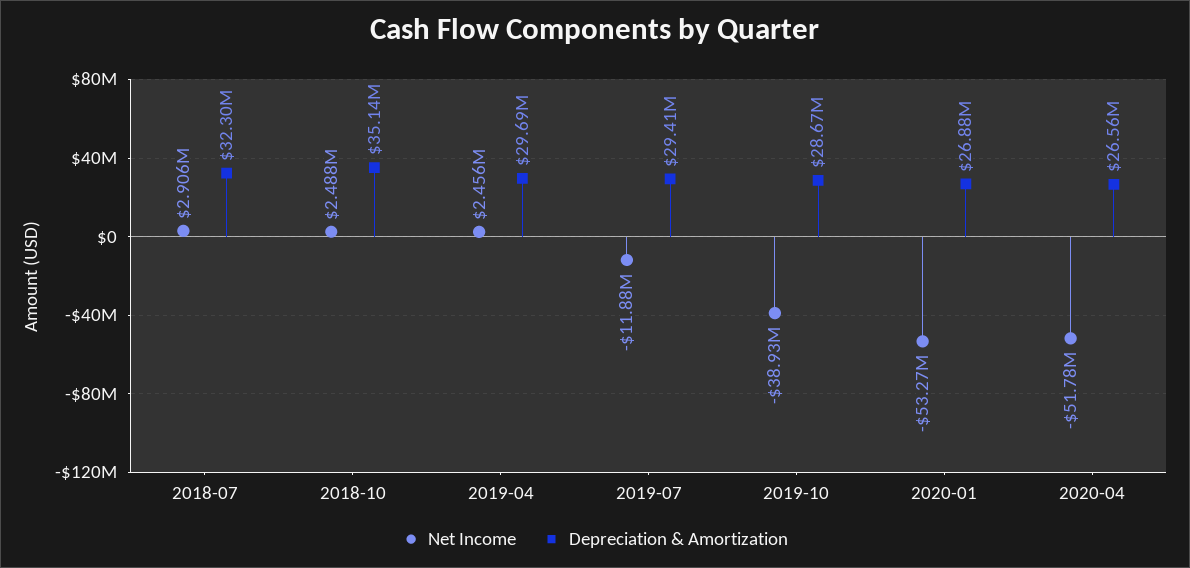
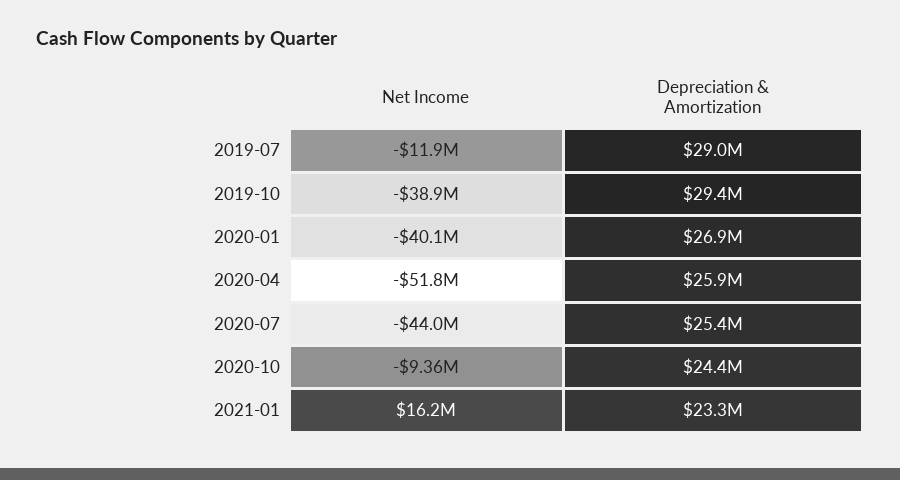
Net Income, 2018-07: 2906000 -> none
Depreciation & Amortization, 2018-07: 32300000 -> none
Net Income, 2018-10: 2488000 -> none
Depreciation & Amortization, 2018-10: 35140000 -> none
Net Income, 2019-04: 2456000 -> none
Depreciation & Amortization, 2019-04: 29690000 -> none
Depreciation & Amortization, 2019-07: 29410000 -> 29000000
Depreciation & Amortization, 2019-10: 28670000 -> 29400000
Net Income, 2020-01: -53270000 -> -40100000
Depreciation & Amortization, 2020-04: 26560000 -> 25900000
Net Income, 2020-07: none -> -44000000
Depreciation & Amortization, 2020-07: none -> 25400000
Net Income, 2020-10: none -> -9360000
Depreciation & Amortization, 2020-10: none -> 24400000
Net Income, 2021-01: none -> 16200000
Depreciation & Amortization, 2021-01: none -> 23300000

